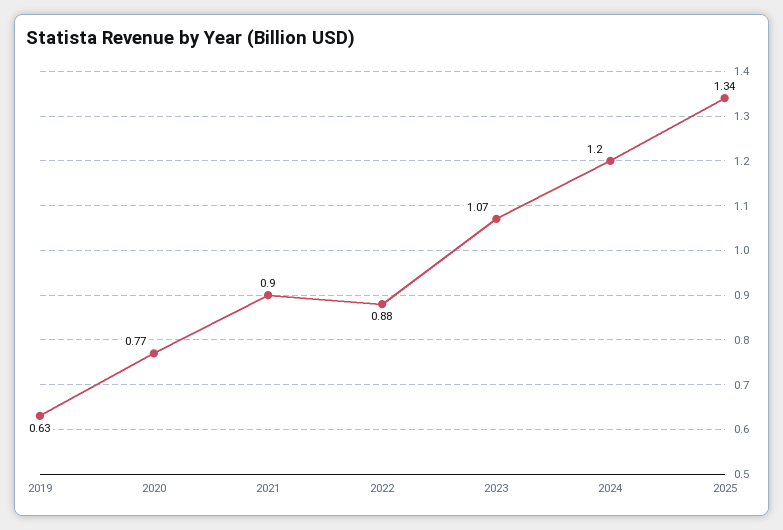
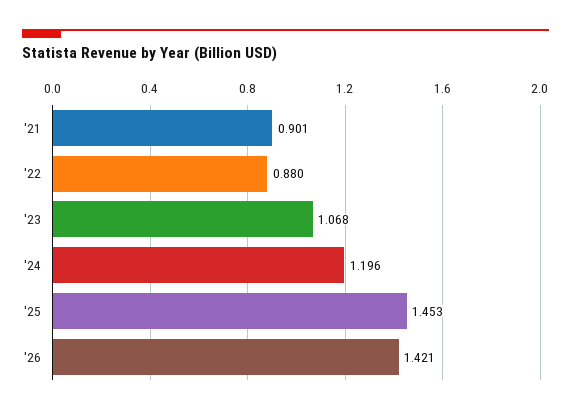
2019: 0.63 -> none
2020: 0.77 -> none
2025: 1.34 -> 1.453
'26: none -> 1.421

